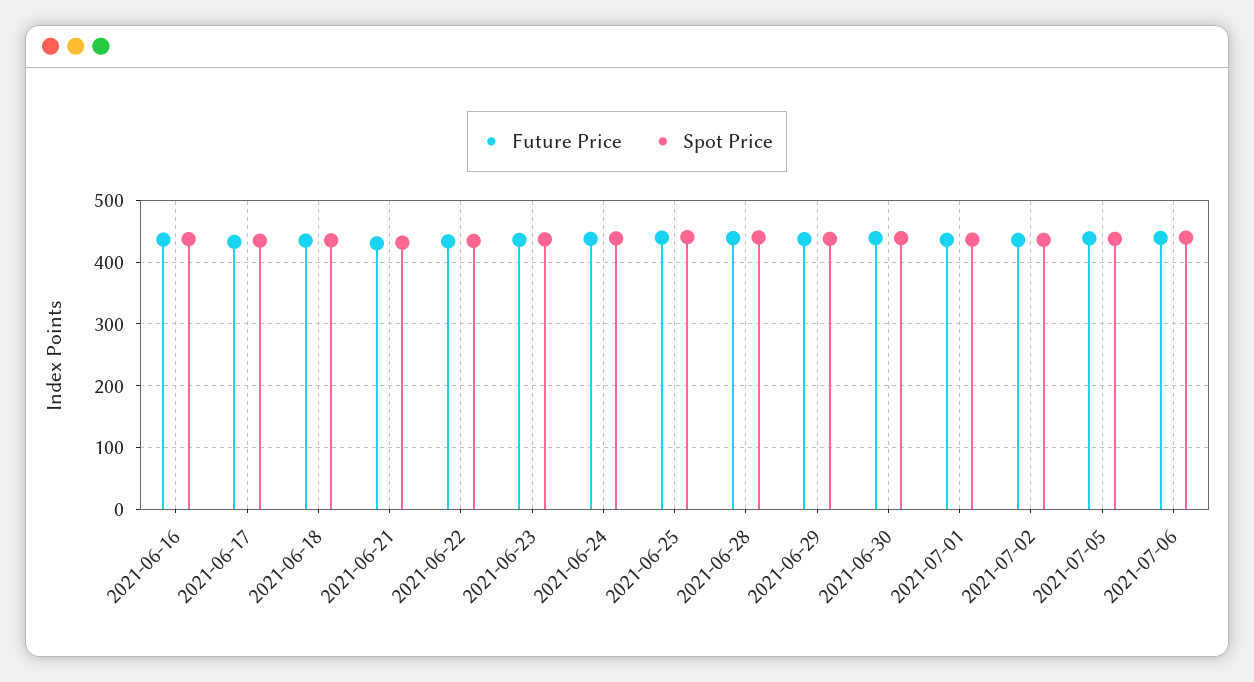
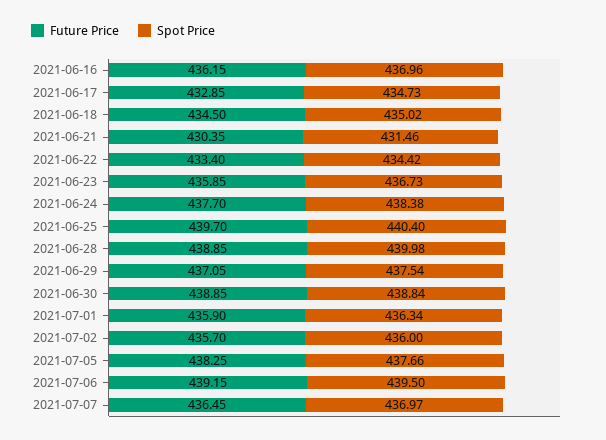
Future Price, 2021-07-07: none -> 436.45
Spot Price, 2021-07-07: none -> 436.97

